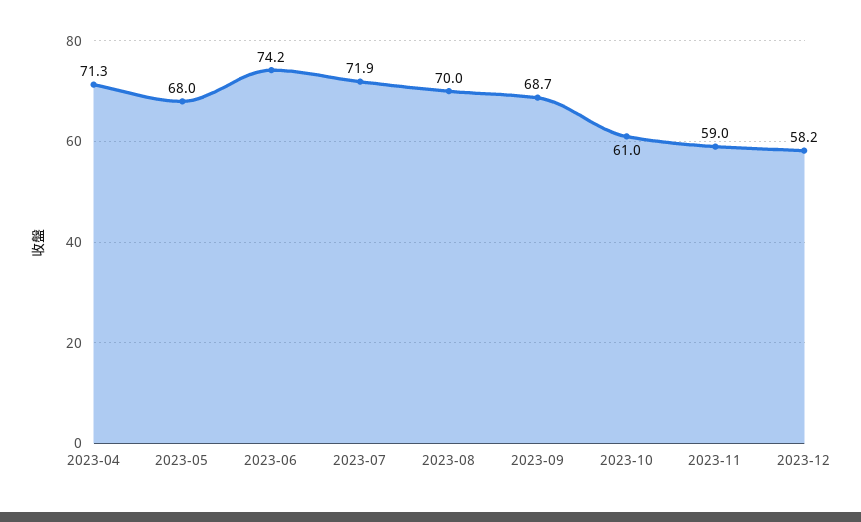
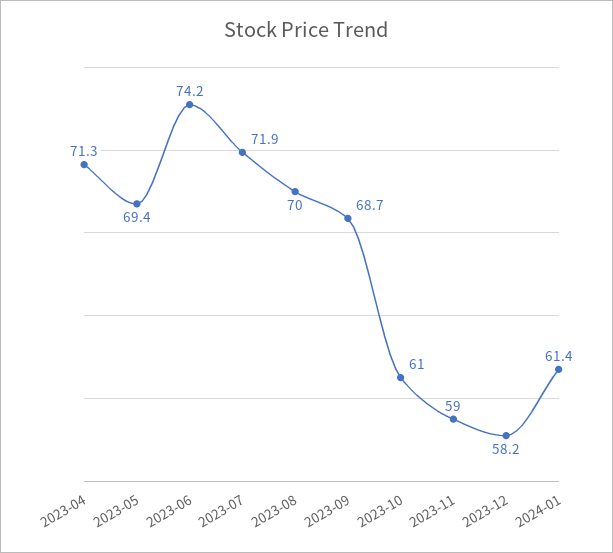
2023-05: 68 -> 69.4
2024-01: none -> 61.4

